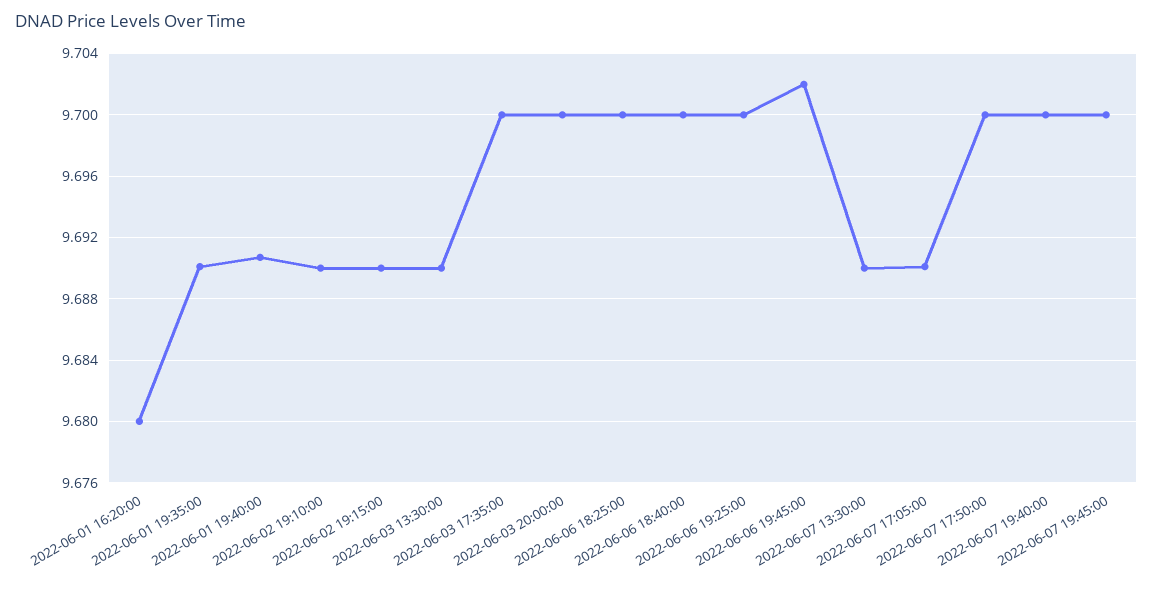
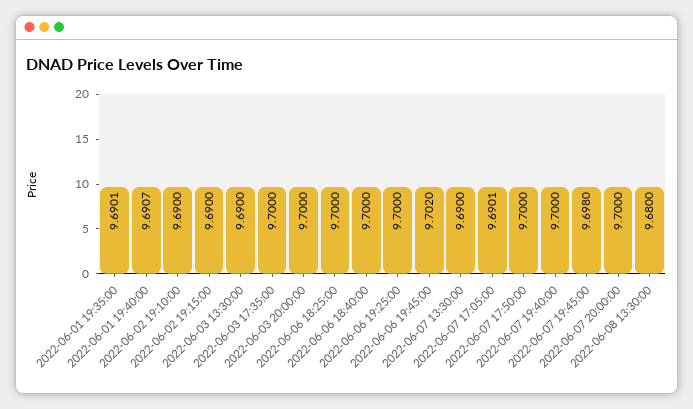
2022-06-01 16:20:00: 9.68 -> none
2022-06-07 19:45:00: 9.7 -> 9.698
2022-06-07 20:00:00: none -> 9.7
2022-06-08 13:30:00: none -> 9.68

